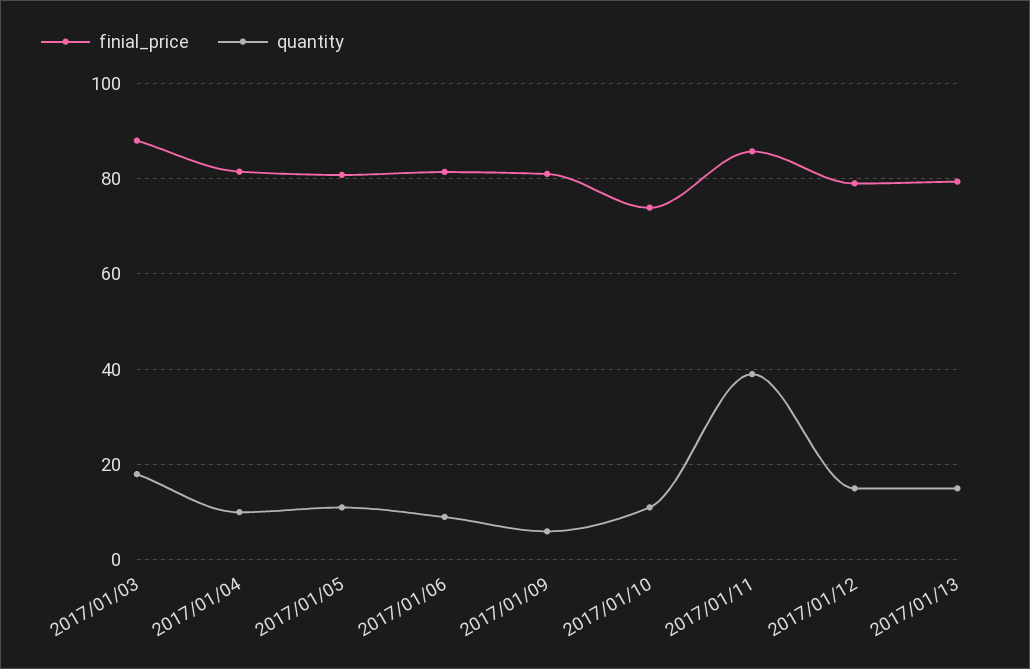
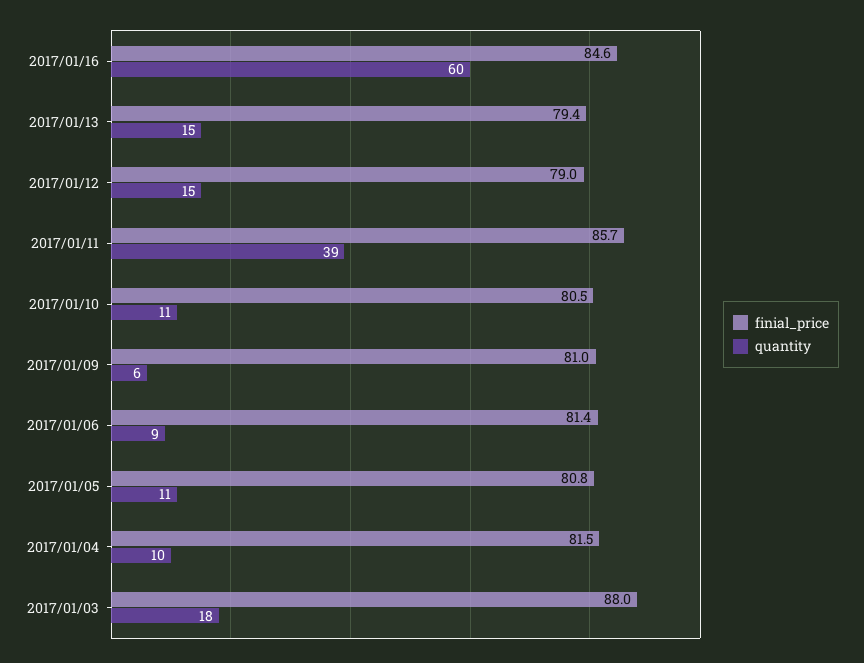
finial_price, 2017/01/10: 74 -> 80.5
finial_price, 2017/01/16: none -> 84.6
quantity, 2017/01/16: none -> 60

